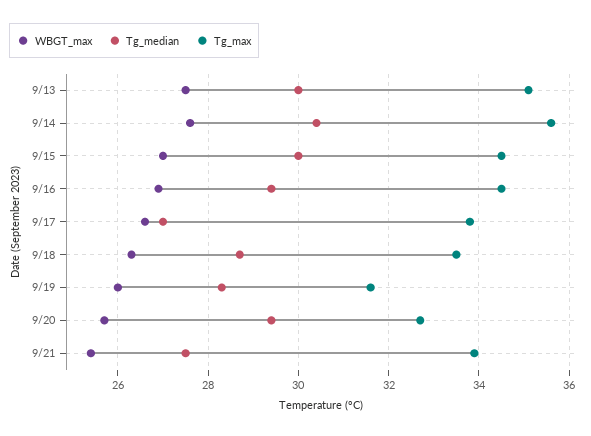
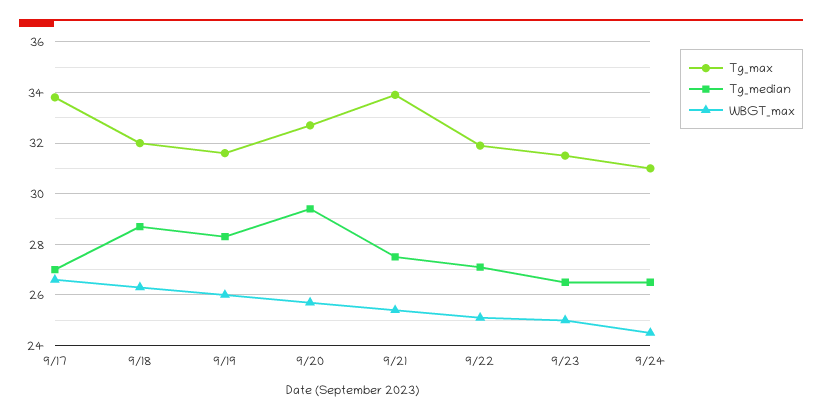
WBGT_max, 9/13: 27.5 -> none
Tg_median, 9/13: 30 -> none
Tg_max, 9/13: 35 -> none
WBGT_max, 9/14: 27.5 -> none
Tg_median, 9/14: 30.5 -> none
Tg_max, 9/14: 35.5 -> none
WBGT_max, 9/15: 27 -> none
Tg_median, 9/15: 30 -> none
Tg_max, 9/15: 34.5 -> none
WBGT_max, 9/16: 27 -> none
Tg_median, 9/16: 29.5 -> none
Tg_max, 9/16: 34.5 -> none
Tg_max, 9/18: 33.5 -> 32
Tg_max, 9/22: none -> 32
Tg_median, 9/22: none -> 27
WBGT_max, 9/22: none -> 25
Tg_max, 9/23: none -> 31.5
Tg_median, 9/23: none -> 26.5
WBGT_max, 9/23: none -> 25
Tg_max, 9/24: none -> 31
Tg_median, 9/24: none -> 26.5
WBGT_max, 9/24: none -> 24.5

